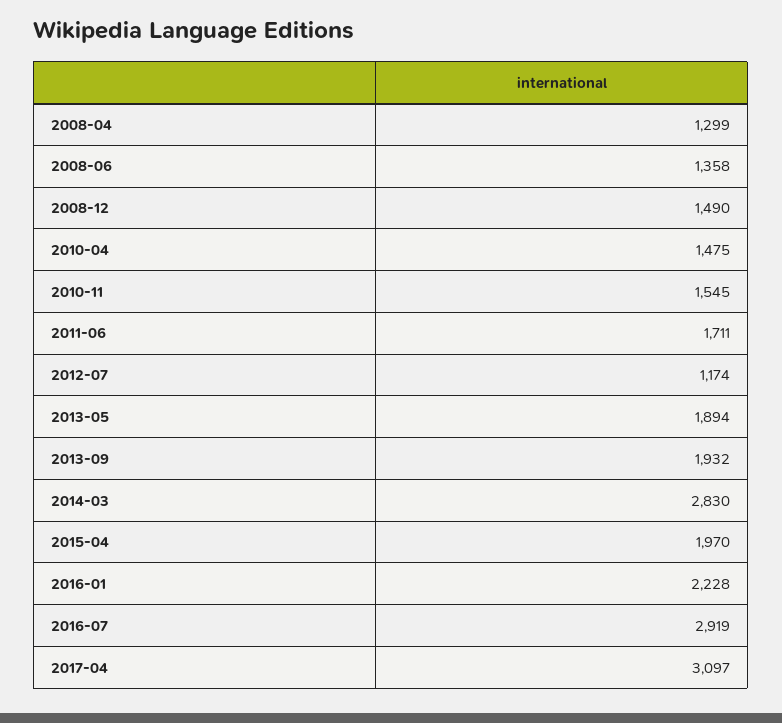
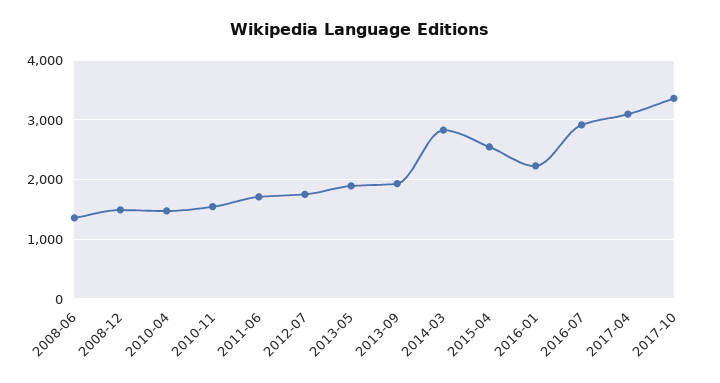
2008-04: 1299 -> none
2012-07: 1174 -> 1800
2015-04: 1970 -> 2600
2017-10: none -> 3400

